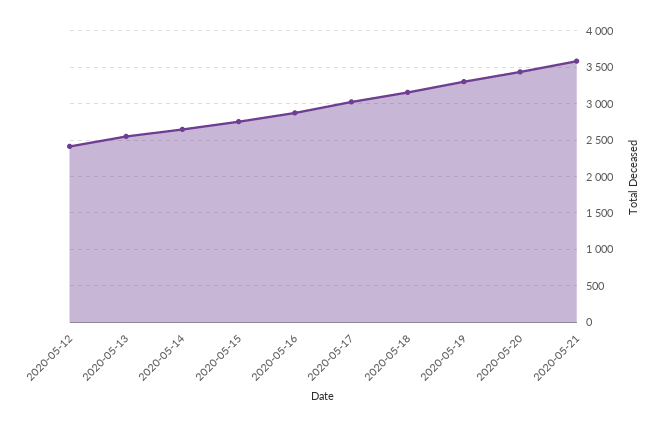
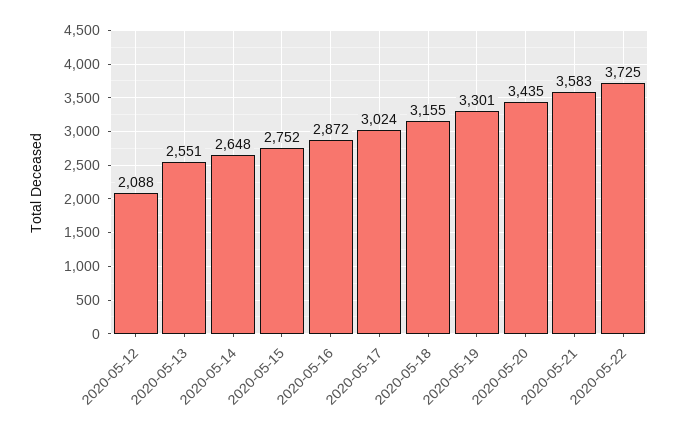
2020-05-12: 2400 -> 2088
2020-05-22: none -> 3725

